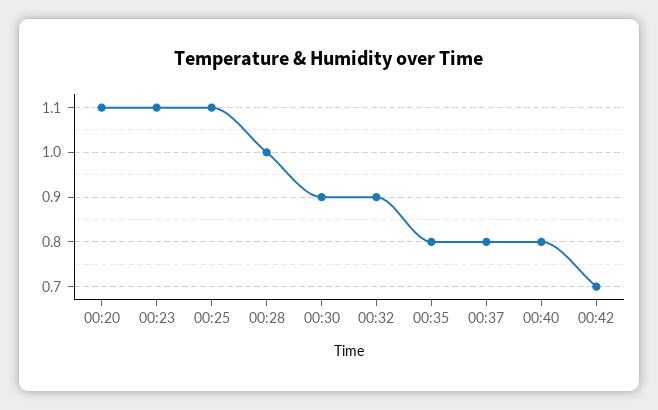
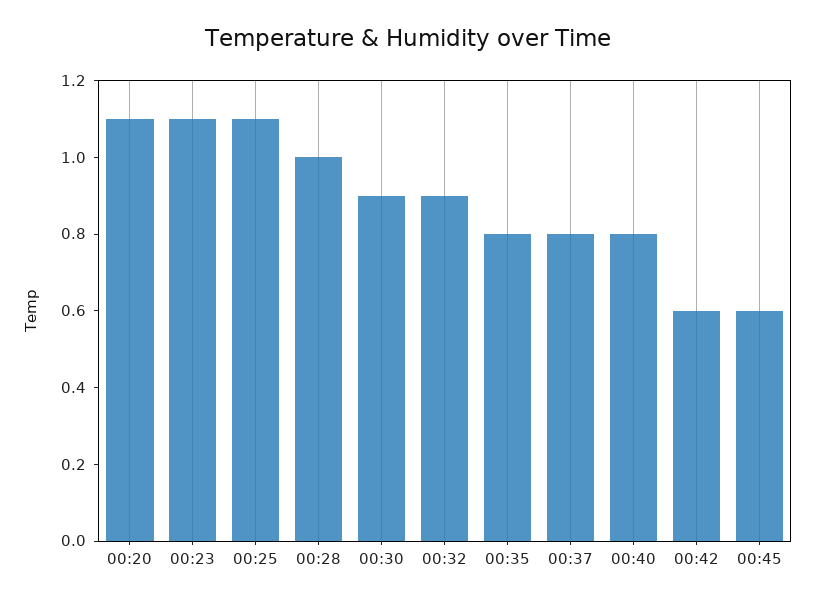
00:42: 0.7 -> 0.6
00:45: none -> 0.6

